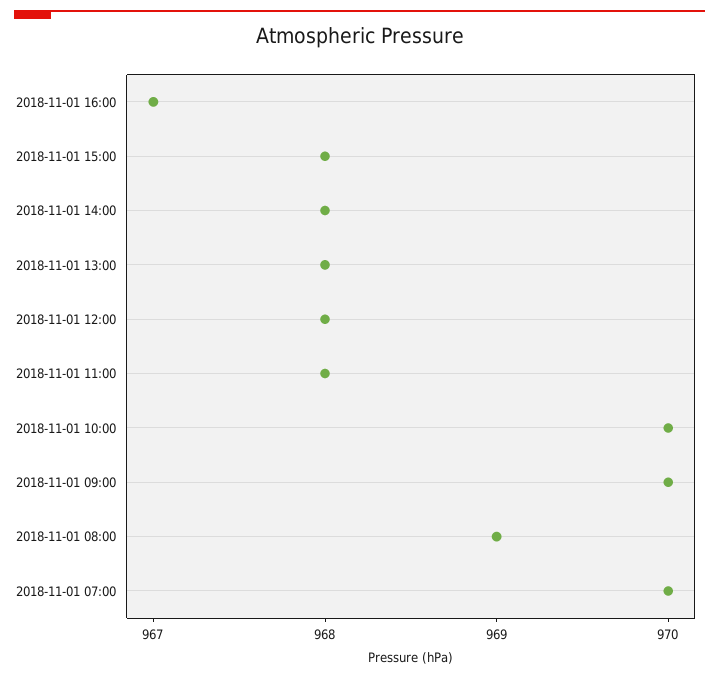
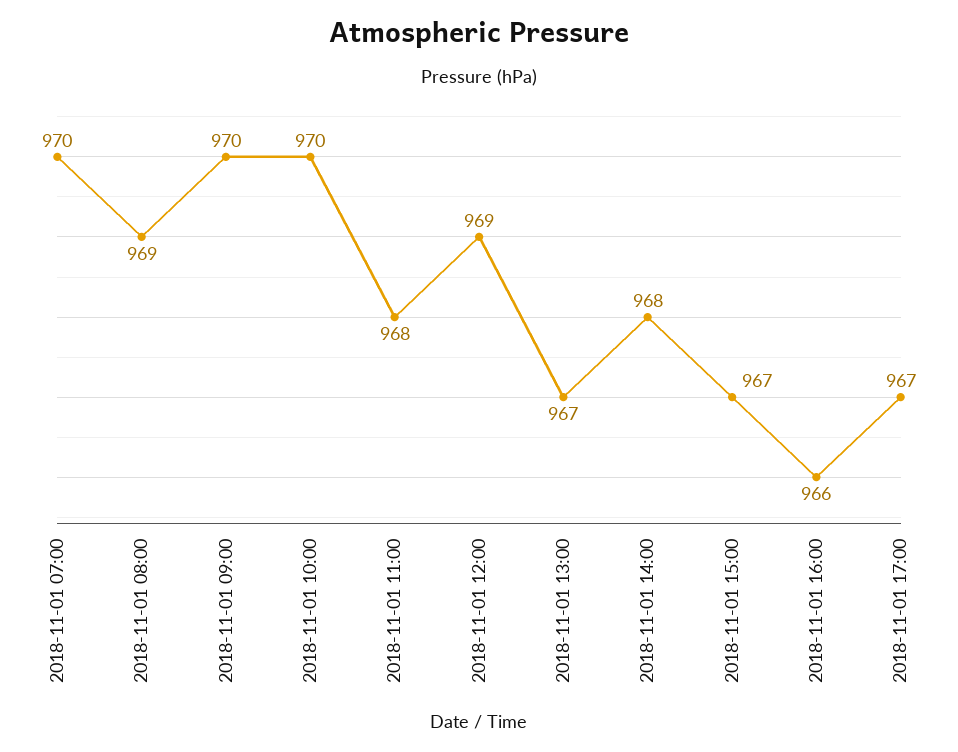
2018-11-01 16:00: 967 -> 966
2018-11-01 15:00: 968 -> 967
2018-11-01 13:00: 968 -> 967
2018-11-01 12:00: 968 -> 969
2018-11-01 17:00: none -> 967

